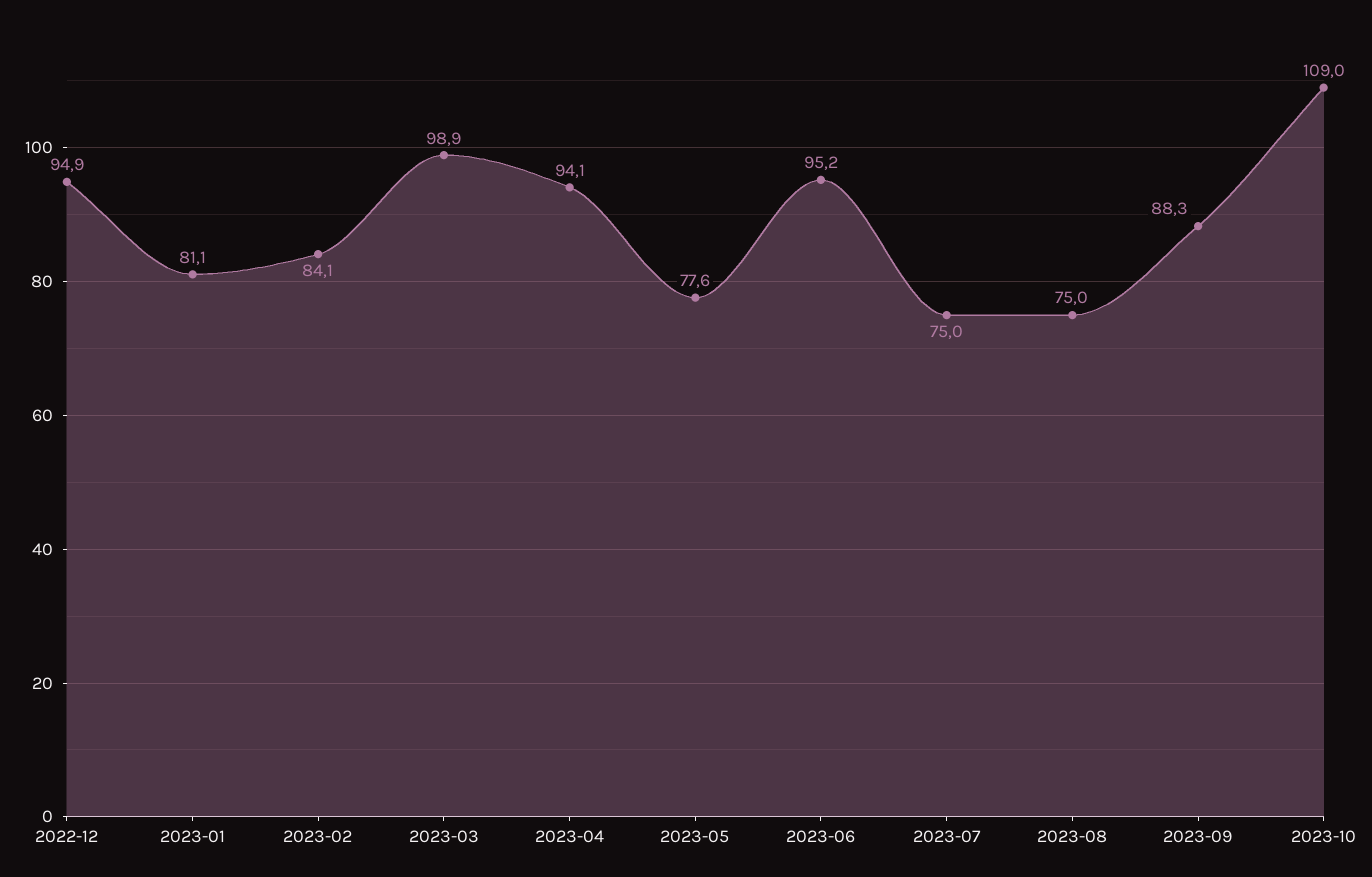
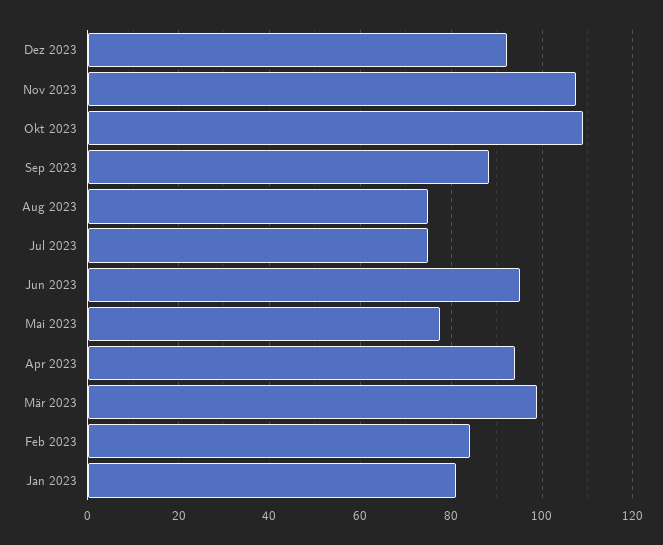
2022-12: 94.9 -> none
Dez 2023: none -> 92
Nov 2023: none -> 108

